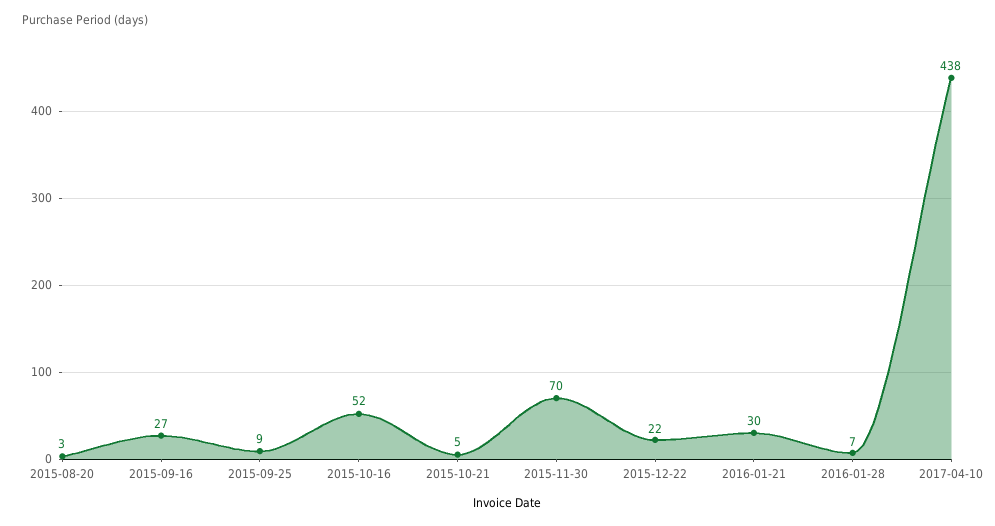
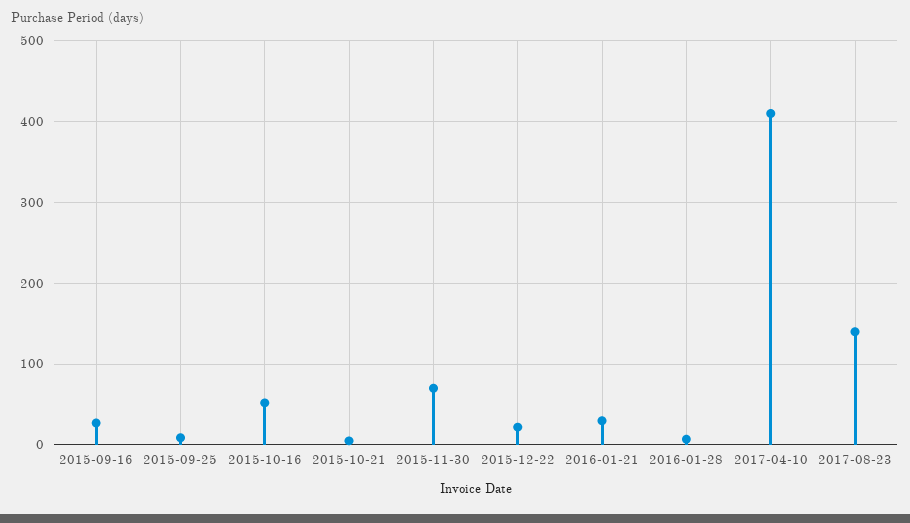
2015-08-20: 3 -> none
2017-04-10: 438 -> 410
2017-08-23: none -> 140

